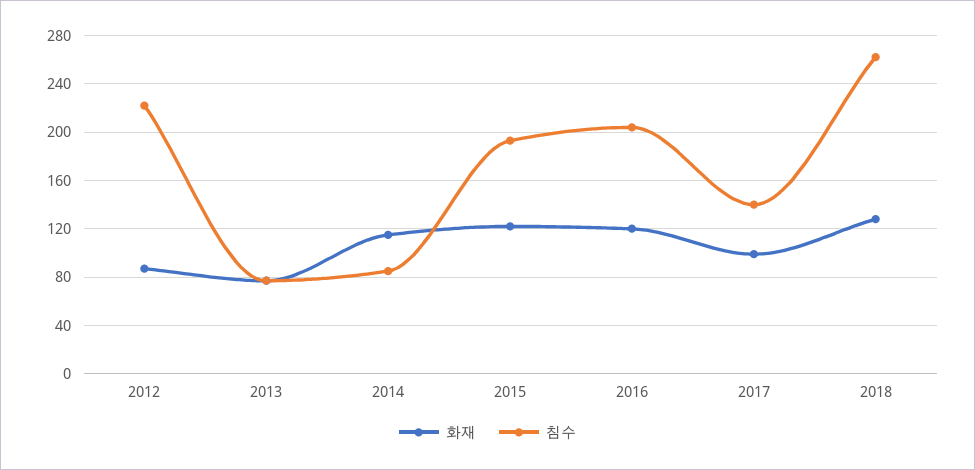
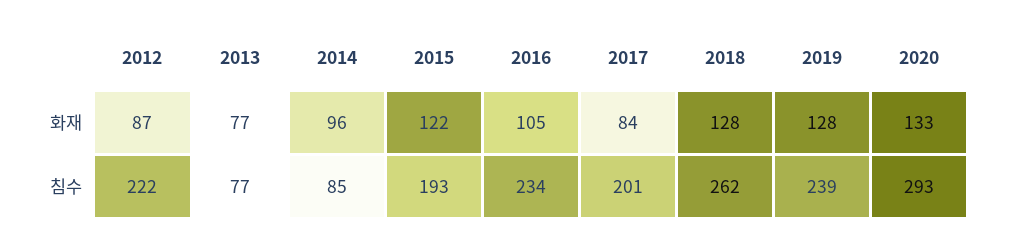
화재, 2014: 115 -> 96
화재, 2016: 120 -> 105
침수, 2016: 205 -> 234
화재, 2017: 100 -> 84
침수, 2017: 140 -> 201
화재, 2019: none -> 128
화재, 2020: none -> 133
침수, 2019: none -> 239
침수, 2020: none -> 293

